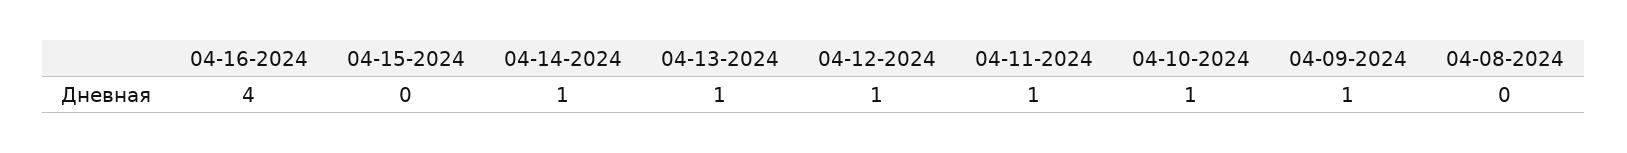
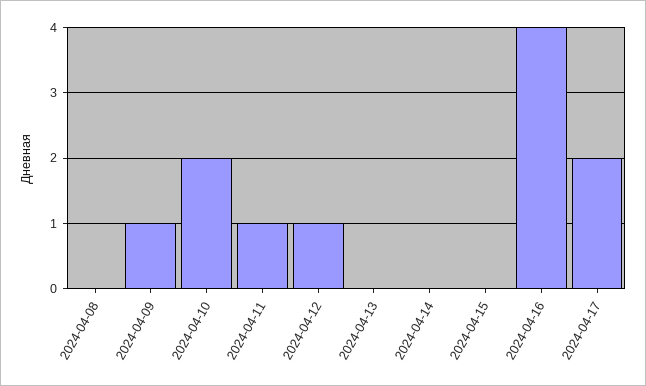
04-14-2024: 1 -> 0
04-13-2024: 1 -> 0
04-10-2024: 1 -> 2
2024-04-17: none -> 2

